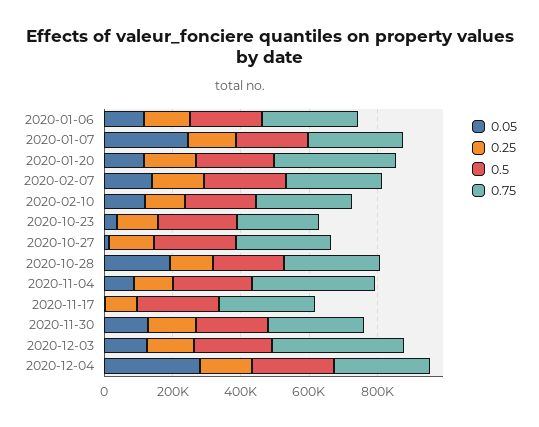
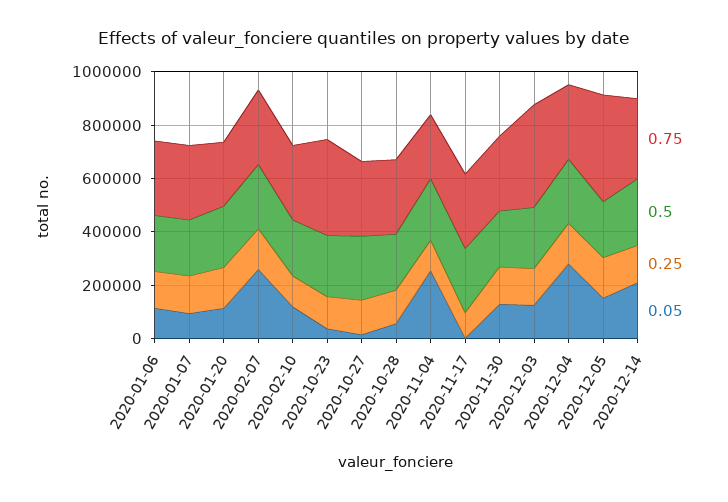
0.05, 2020-01-07: 250000 -> 100000
0.75, 2020-01-20: 350000 -> 250000
0.05, 2020-02-07: 150000 -> 250000
0.75, 2020-10-23: 250000 -> 350000
0.05, 2020-10-28: 200000 -> 50000
0.05, 2020-11-04: 100000 -> 250000
0.75, 2020-11-04: 350000 -> 250000
0.75, 2020-12-05: none -> 400000
0.5, 2020-12-05: none -> 200000
0.25, 2020-12-05: none -> 150000
0.05, 2020-12-05: none -> 150000
0.75, 2020-12-14: none -> 300000
0.5, 2020-12-14: none -> 250000
0.25, 2020-12-14: none -> 150000
0.05, 2020-12-14: none -> 200000

